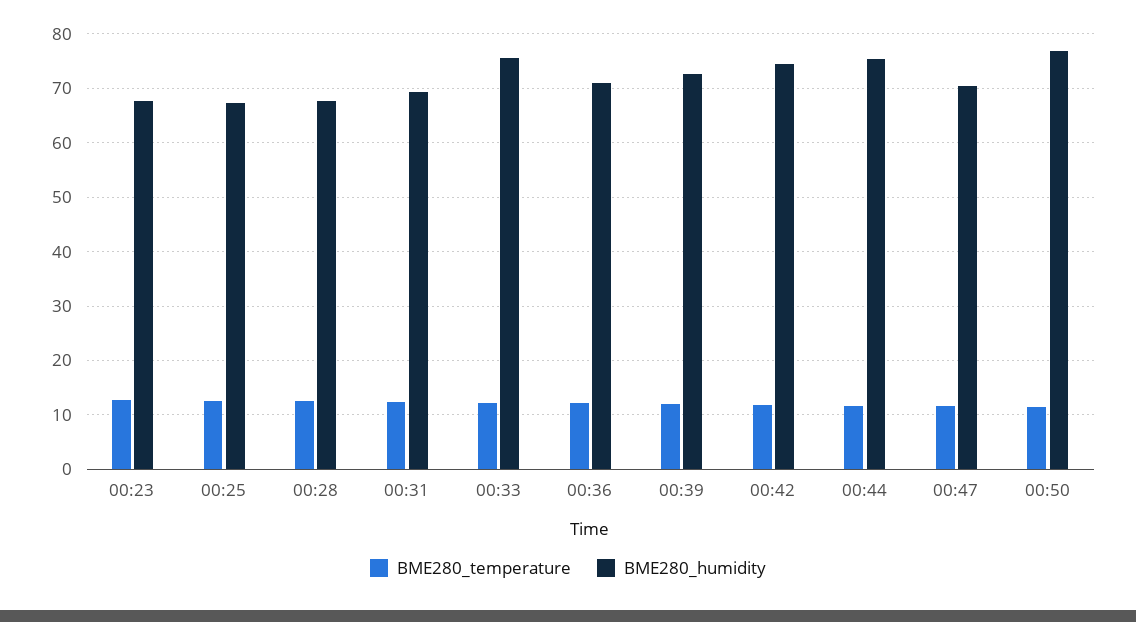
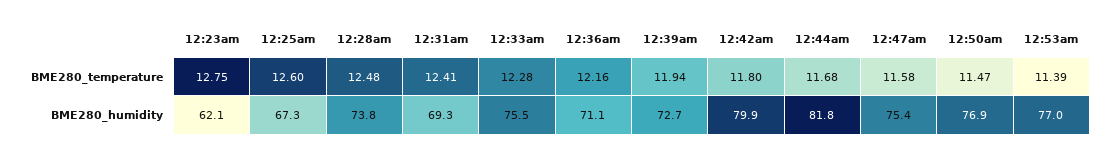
BME280_humidity, 00:23: 68 -> 62.1
BME280_humidity, 00:28: 68 -> 73.8
BME280_humidity, 00:42: 74 -> 79.9
BME280_humidity, 00:44: 76 -> 81.8
BME280_humidity, 00:47: 70 -> 75.4
BME280_temperature, 12:53am: none -> 11.39
BME280_humidity, 12:53am: none -> 77

